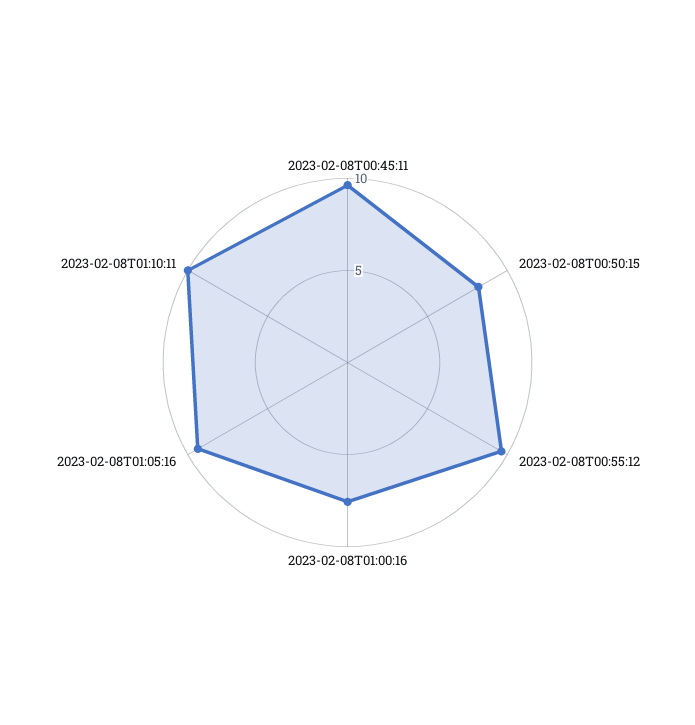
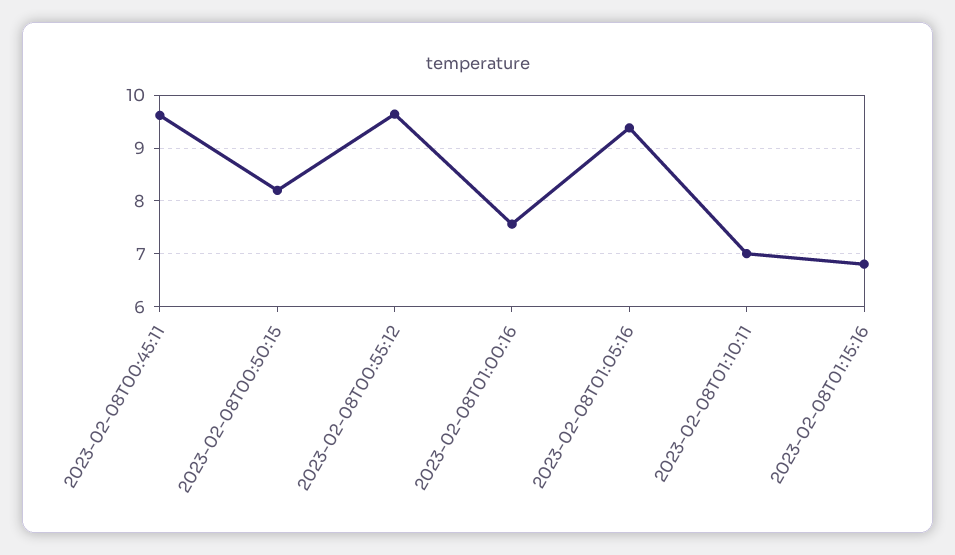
2023-02-08T01:10:11: 10 -> 7
2023-02-08T01:15:16: none -> 6.8

